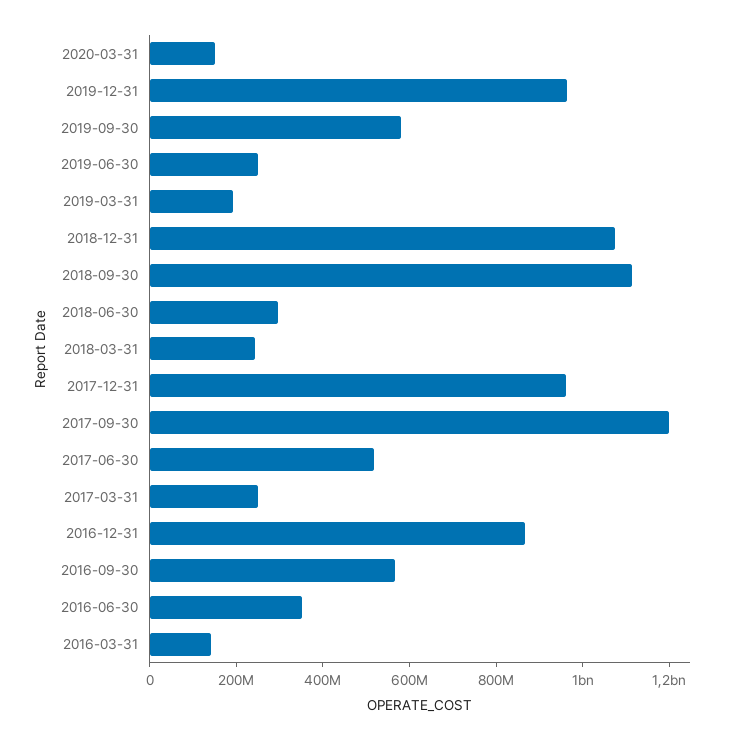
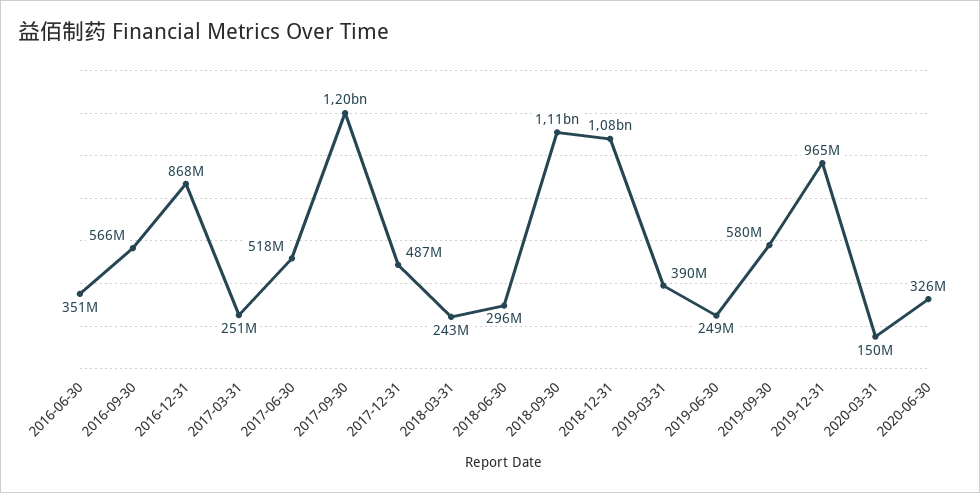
2019-03-31: 200000000 -> 390000000
2017-12-31: 950000000 -> 487000000
2016-03-31: 150000000 -> none
2020-06-30: none -> 326000000

